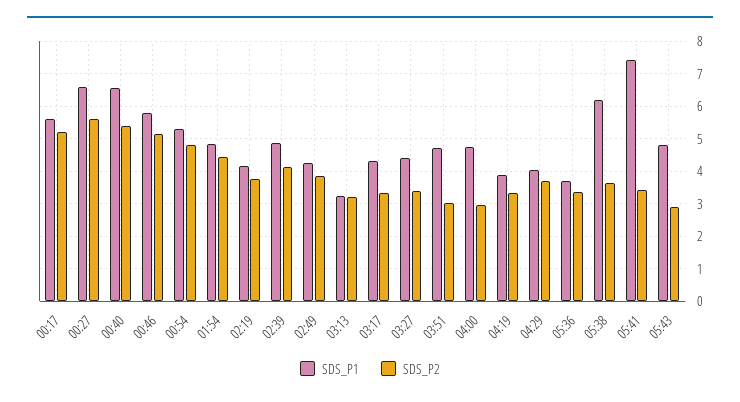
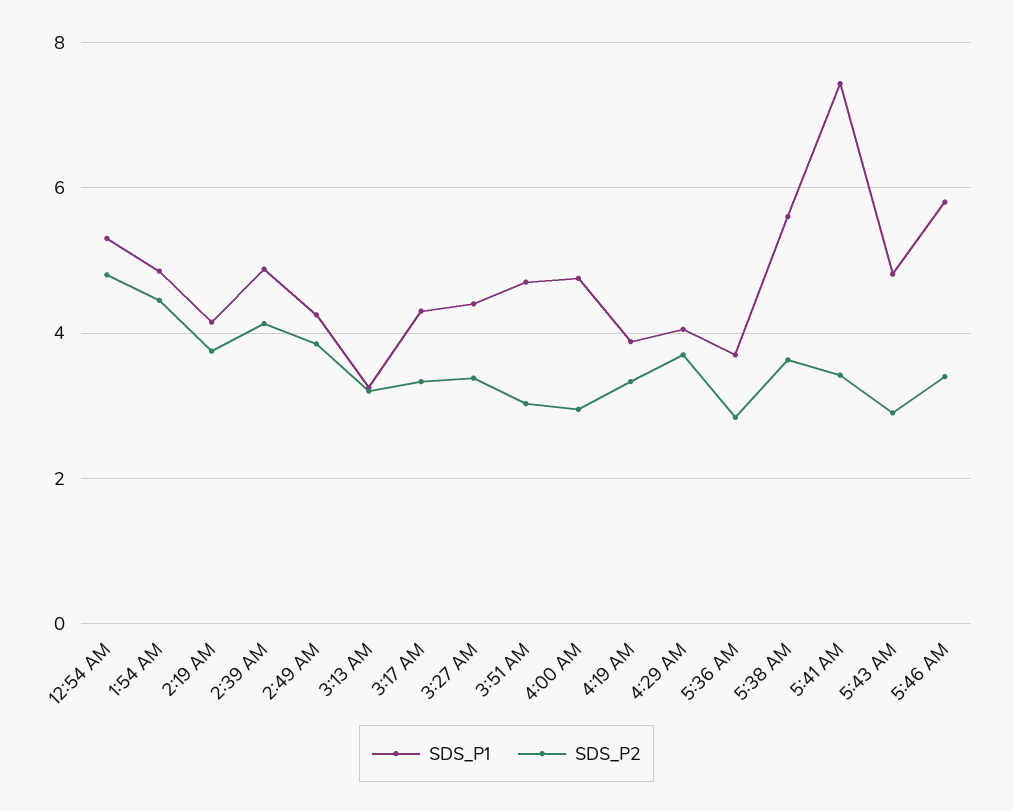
SDS_P1, 00:17: 5.6 -> none
SDS_P2, 00:17: 5.2 -> none
SDS_P1, 00:27: 6.6 -> none
SDS_P2, 00:27: 5.6 -> none
SDS_P1, 00:40: 6.6 -> none
SDS_P2, 00:40: 5.4 -> none
SDS_P1, 00:46: 5.8 -> none
SDS_P2, 00:46: 5.2 -> none
SDS_P2, 05:36: 3.4 -> 2.8
SDS_P1, 05:38: 6.2 -> 5.6
SDS_P1, 5:46 AM: none -> 5.8
SDS_P2, 5:46 AM: none -> 3.4

